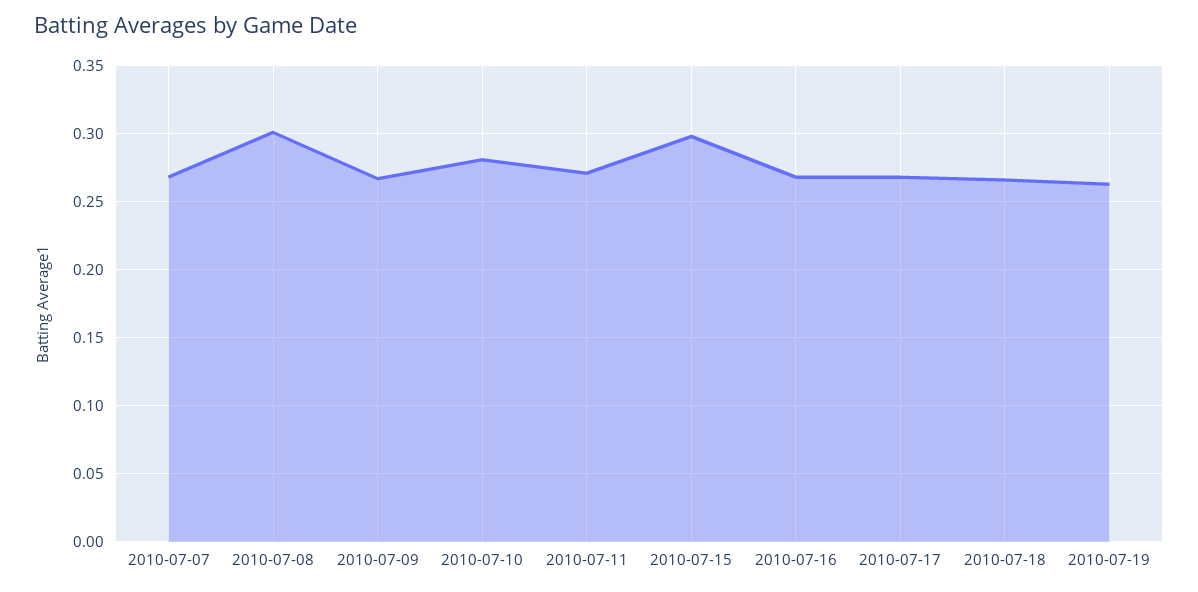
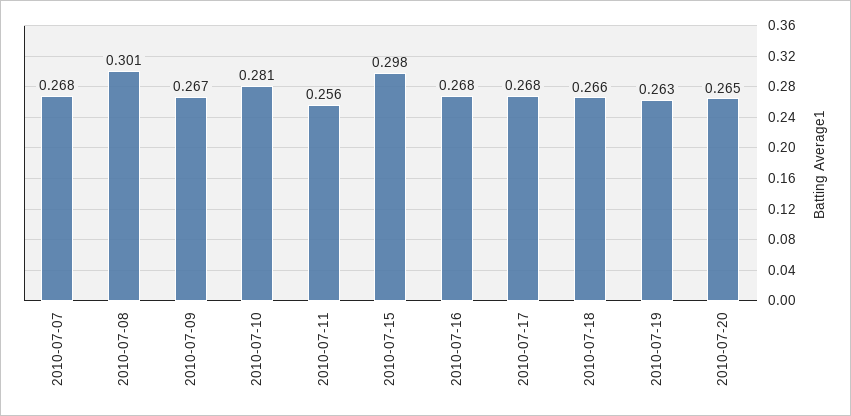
2010-07-11: 0.27 -> 0.256
2010-07-20: none -> 0.265

